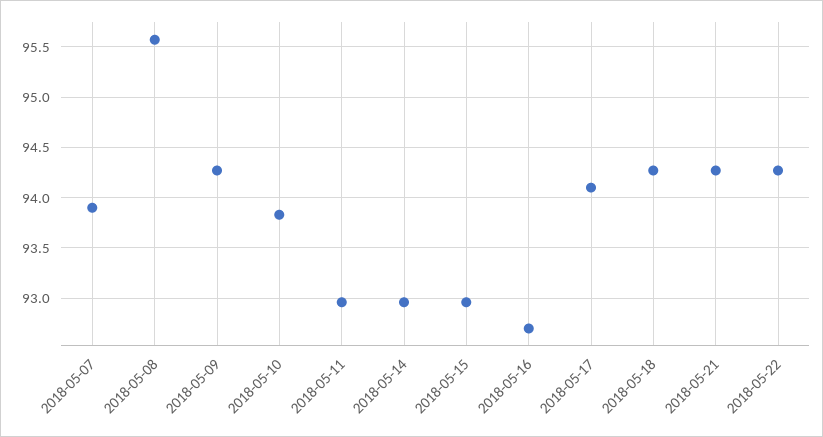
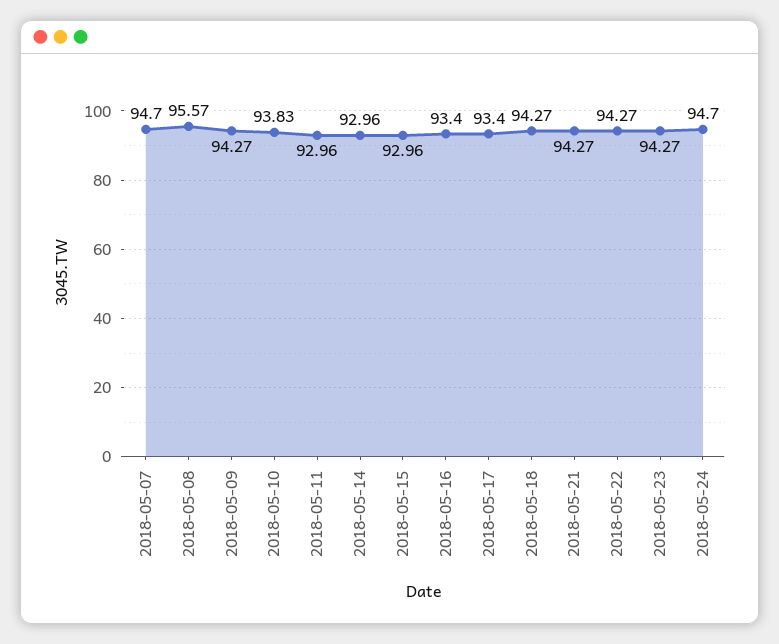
2018-05-07: 93.9 -> 94.7
2018-05-16: 92.7 -> 93.4
2018-05-17: 94.1 -> 93.4
2018-05-23: none -> 94.27
2018-05-24: none -> 94.7

